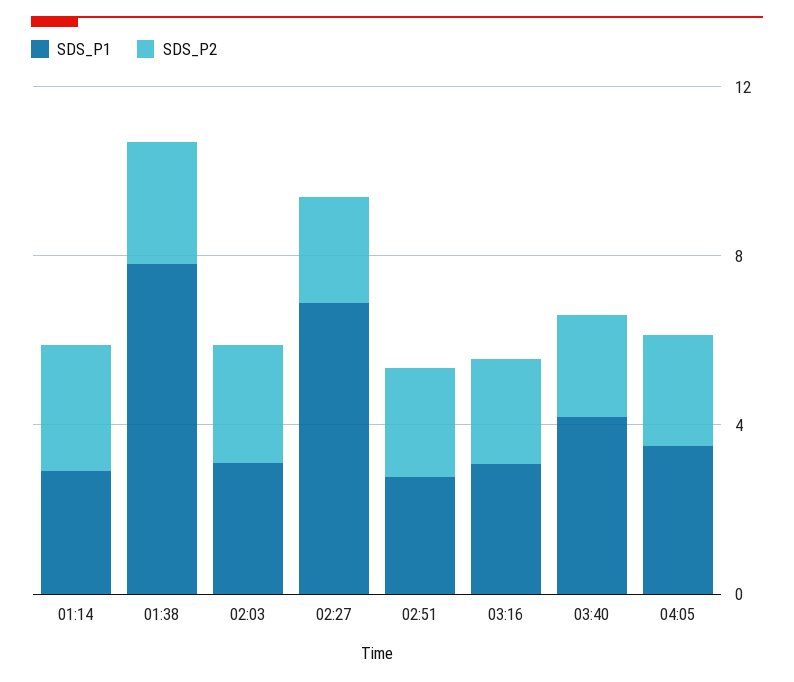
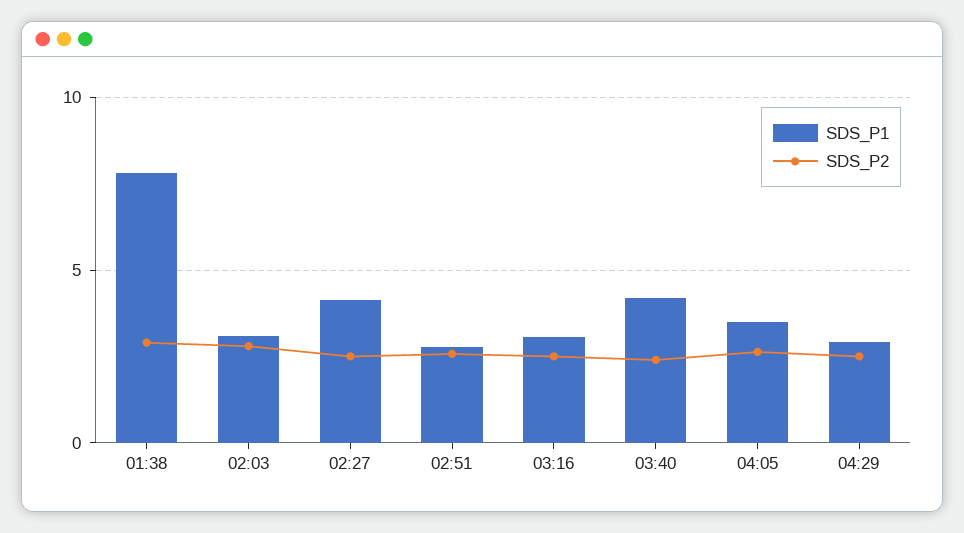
SDS_P1, 01:14: 3 -> none
SDS_P2, 01:14: 3 -> none
SDS_P1, 02:27: 7 -> 4
SDS_P1, 04:29: none -> 3
SDS_P2, 04:29: none -> 2.5

